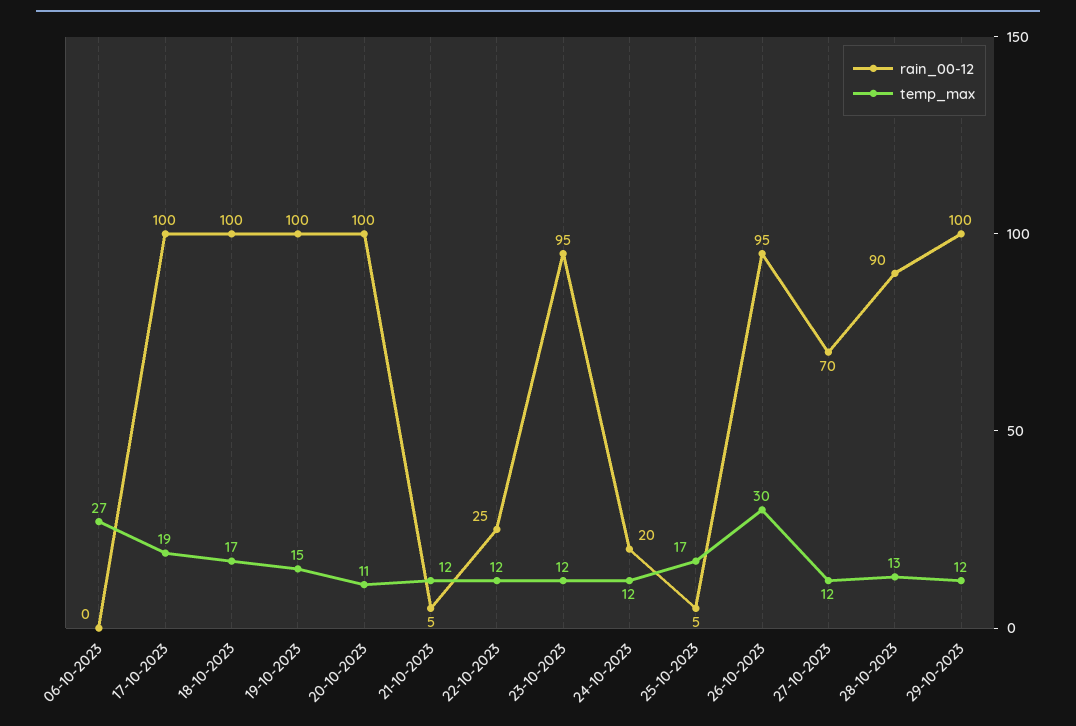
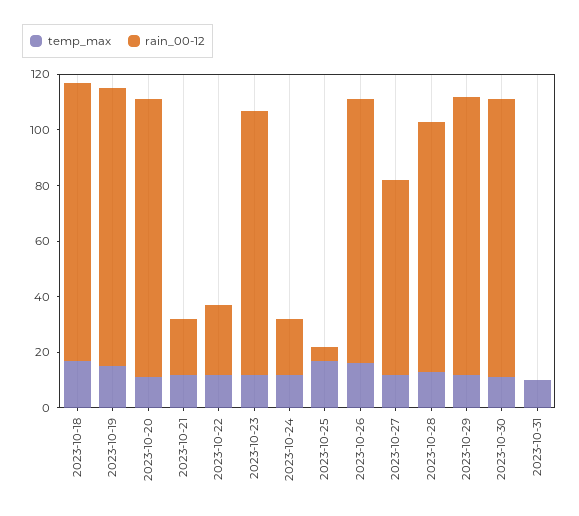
rain_00-12, 06-10-2023: 0 -> none
temp_max, 06-10-2023: 27 -> none
rain_00-12, 17-10-2023: 100 -> none
temp_max, 17-10-2023: 19 -> none
rain_00-12, 21-10-2023: 5 -> 20
temp_max, 26-10-2023: 30 -> 15
temp_max, 2023-10-30: none -> 10
rain_00-12, 2023-10-30: none -> 100
temp_max, 2023-10-31: none -> 10
rain_00-12, 2023-10-31: none -> 0

